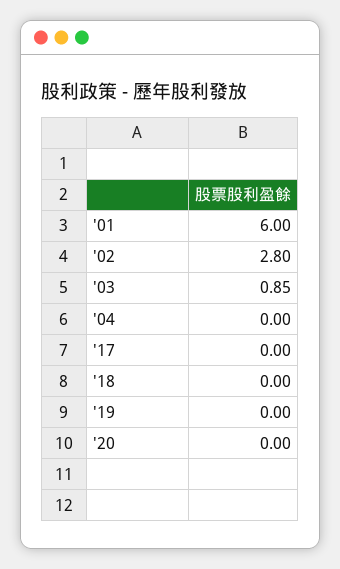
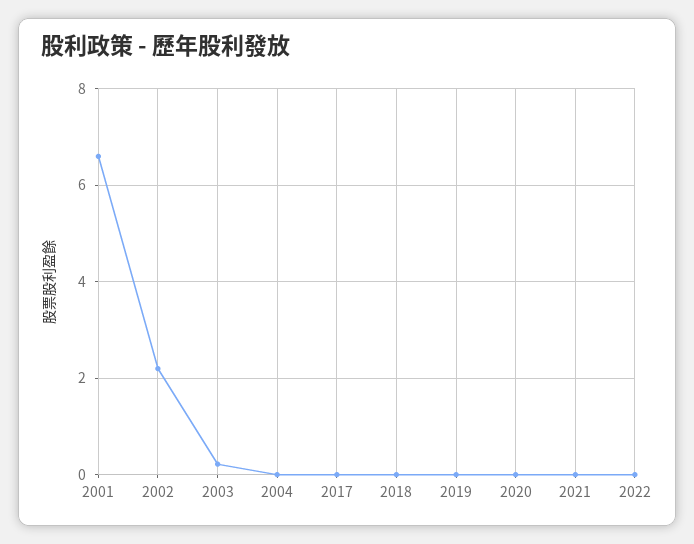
'01: 6 -> 6.6
'02: 2.8 -> 2.2
'03: 0.85 -> 0.2
2021: none -> 0
2022: none -> 0

